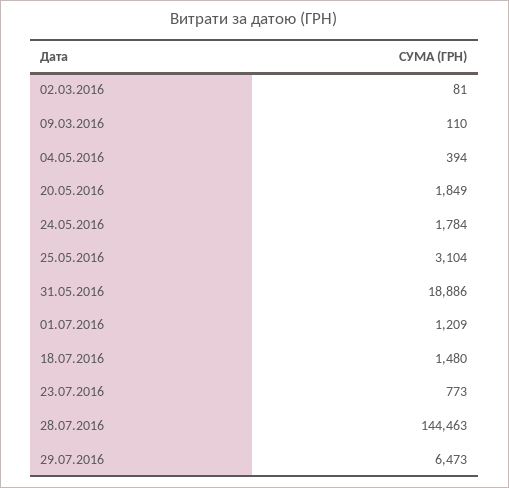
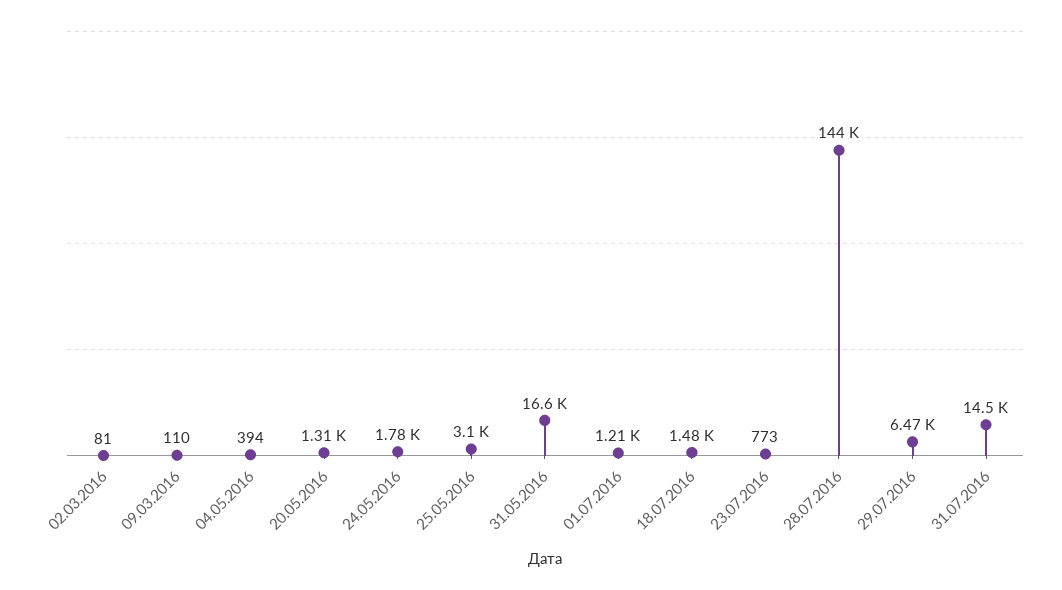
20.05.2016: 1849 -> 1310
31.05.2016: 18886 -> 16600
31.07.2016: none -> 14500

